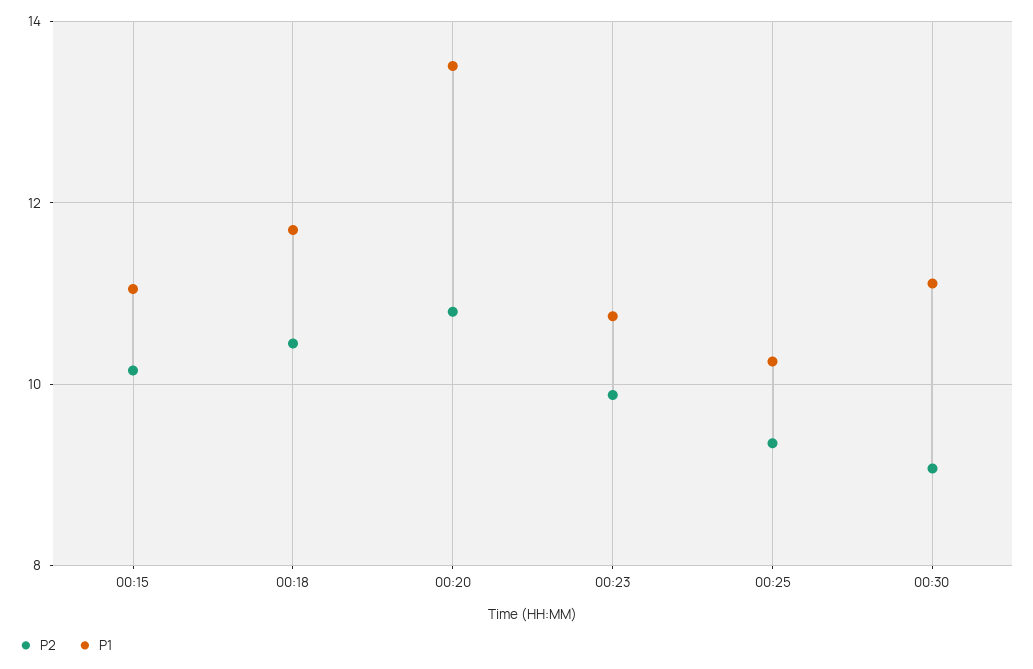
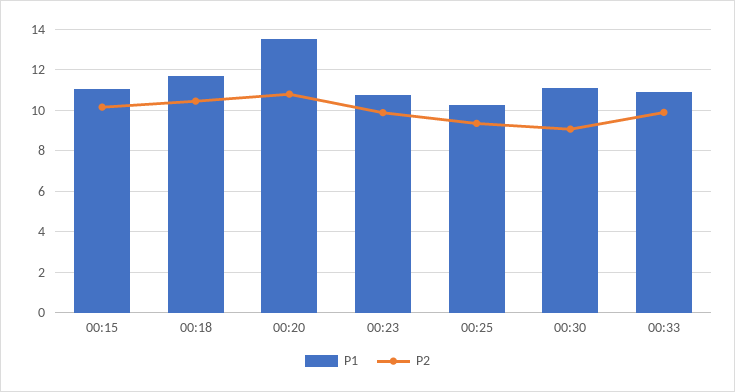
P1, 00:33: none -> 11
P2, 00:33: none -> 10

